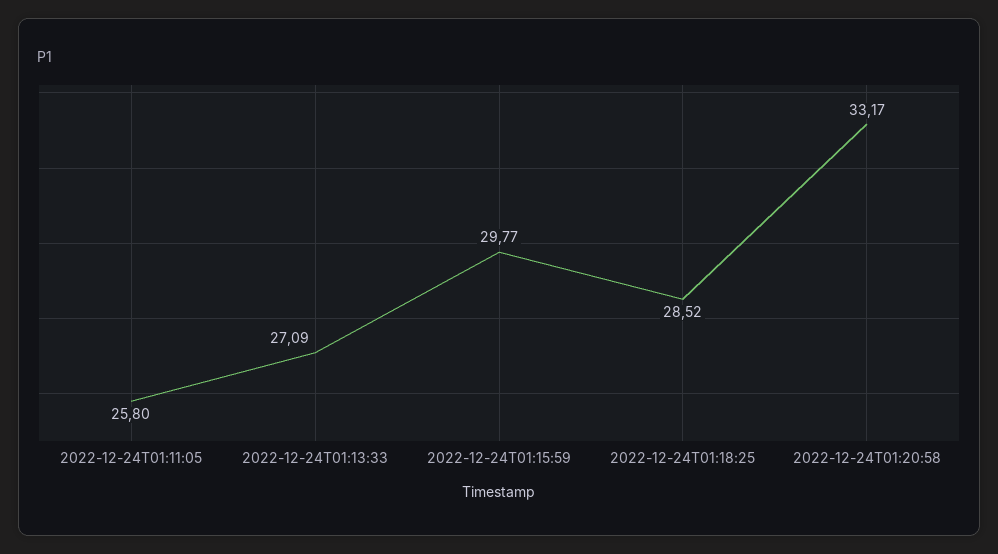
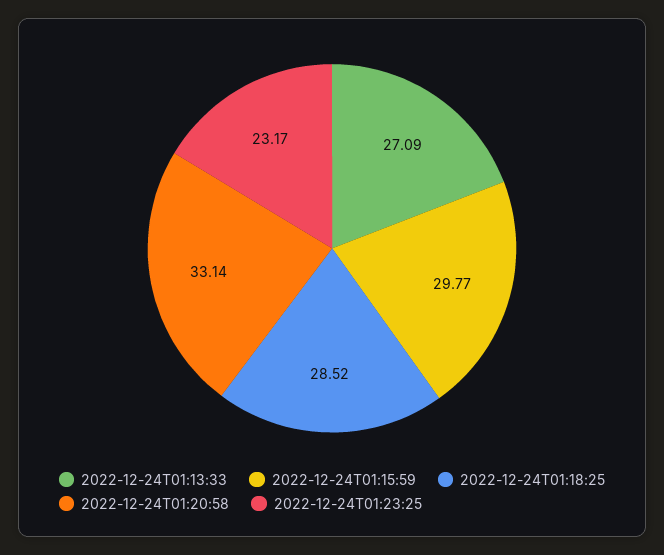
2022-12-24T01:11:05: 25.8 -> none
2022-12-24T01:20:58: 33.17 -> 33.14
2022-12-24T01:23:25: none -> 23.17

